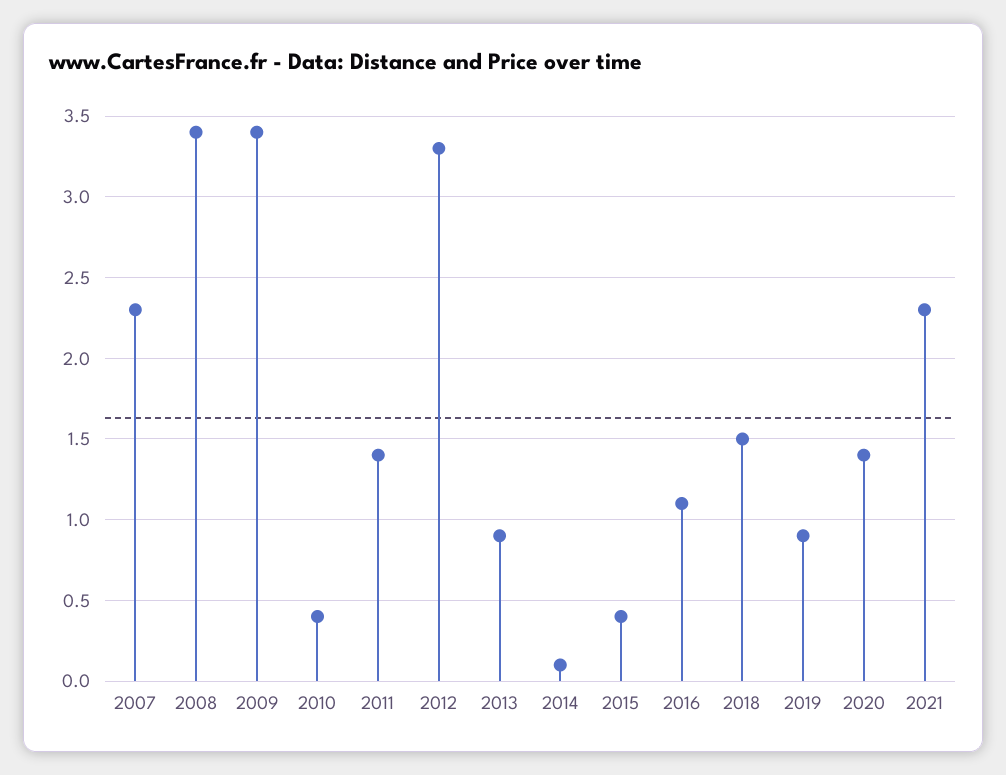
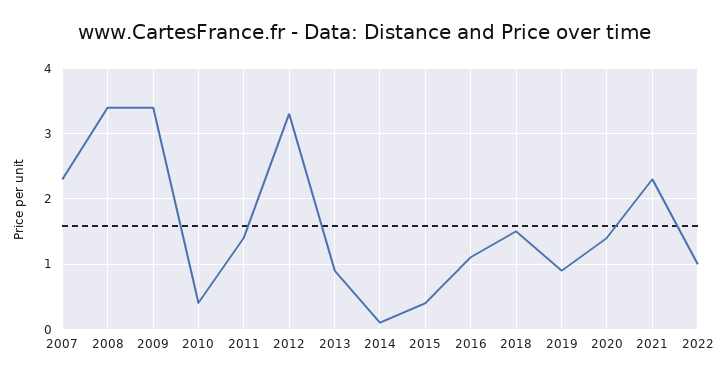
2022: none -> 1

